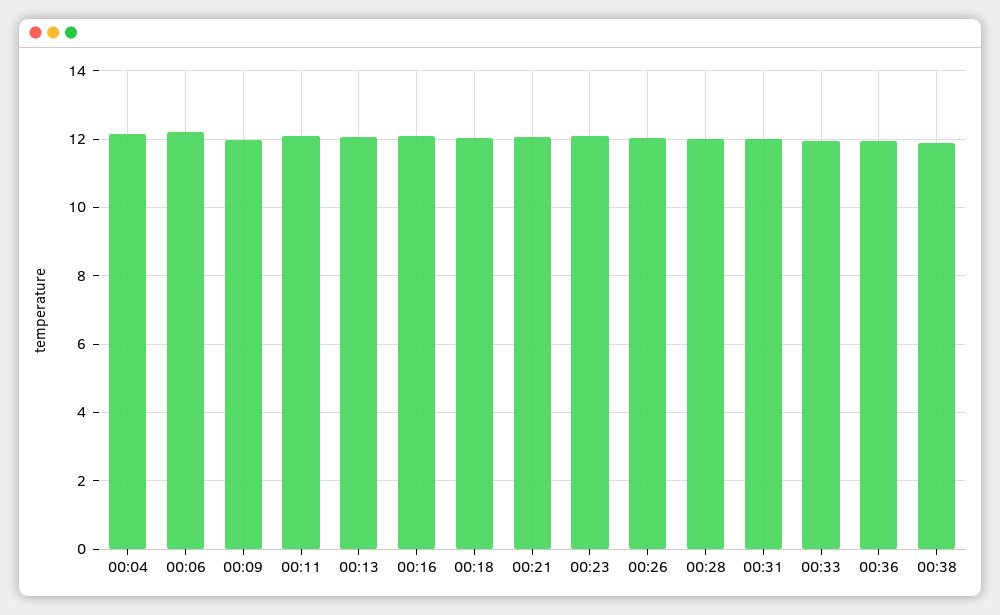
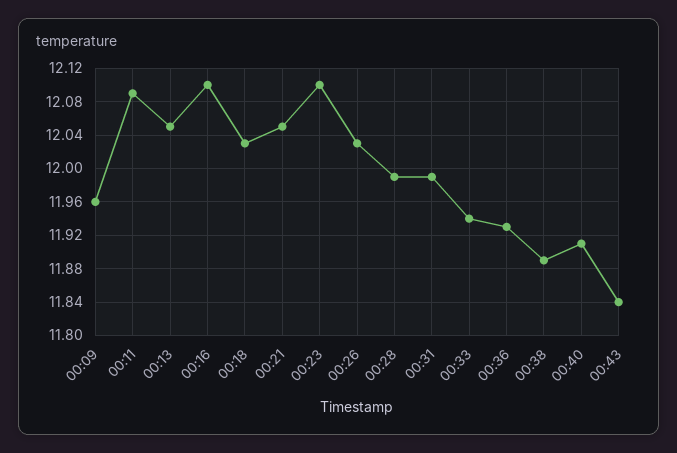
00:04: 12.2 -> none
00:06: 12.2 -> none
00:40: none -> 11.91
00:43: none -> 11.84

